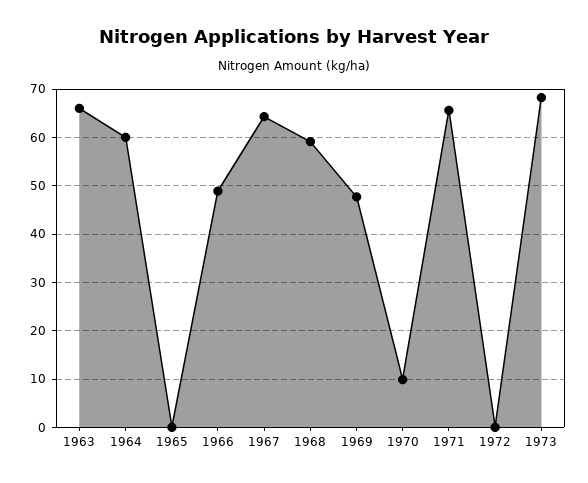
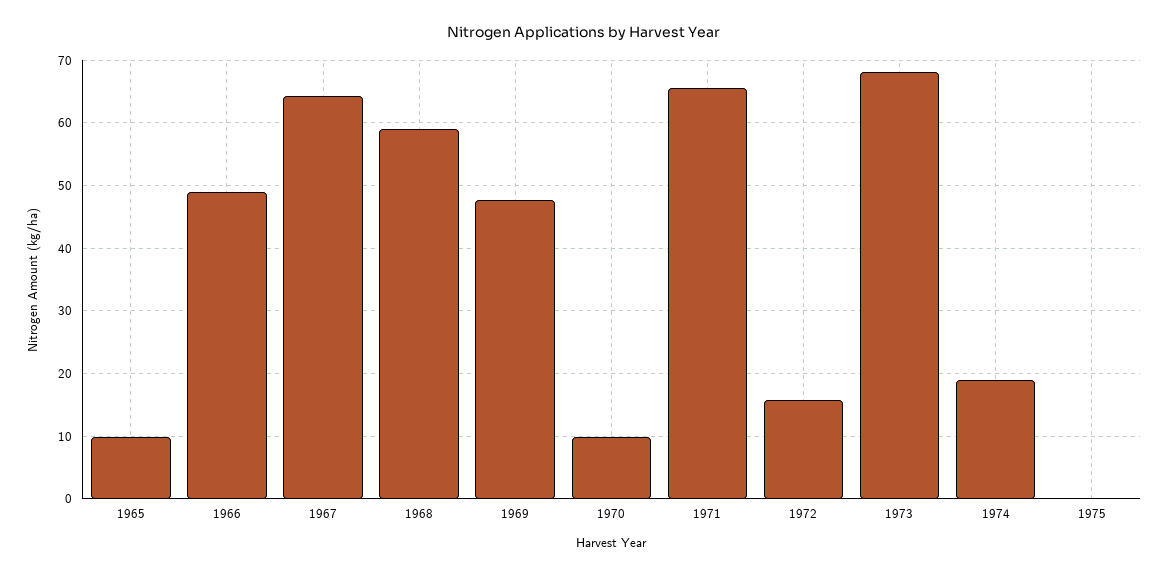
1963: 66 -> none
1964: 60 -> none
1965: 0 -> 10
1972: 0 -> 16
1974: none -> 19
1975: none -> 0

